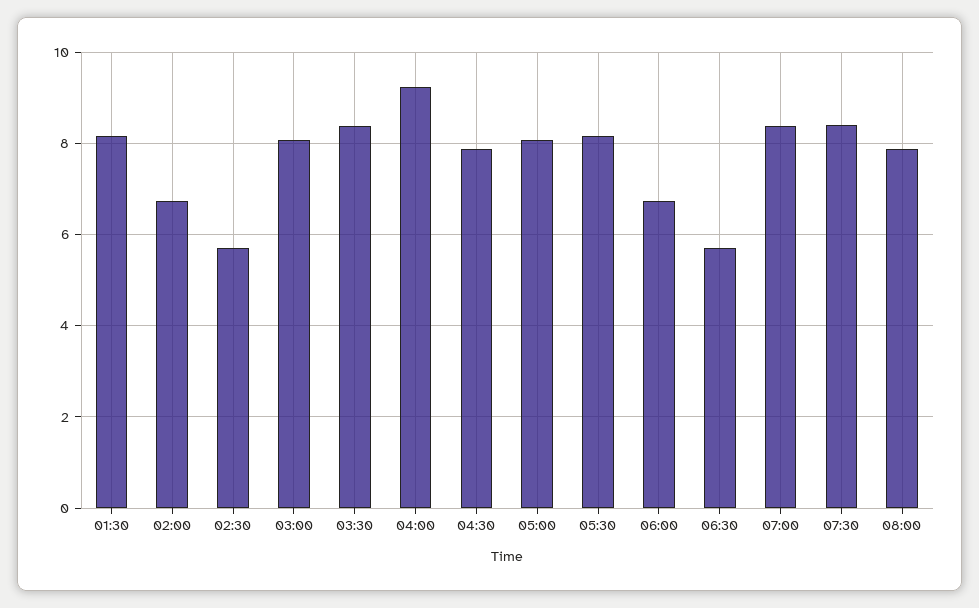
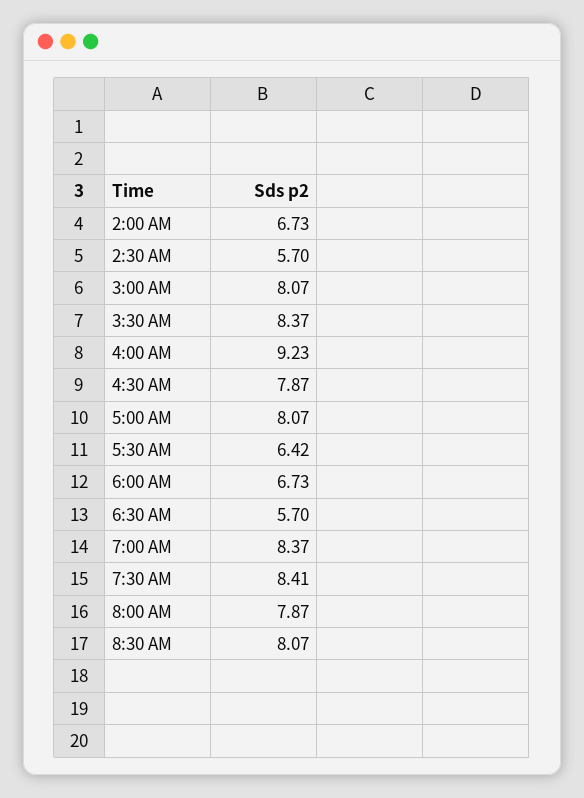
01:30: 8.2 -> none
05:30: 8.2 -> 6.42
8:30 AM: none -> 8.07

